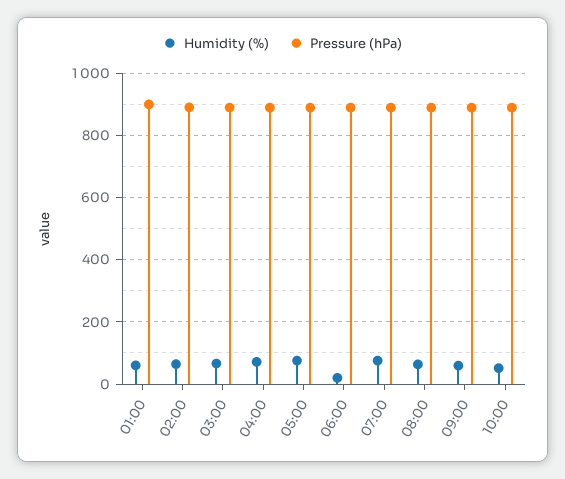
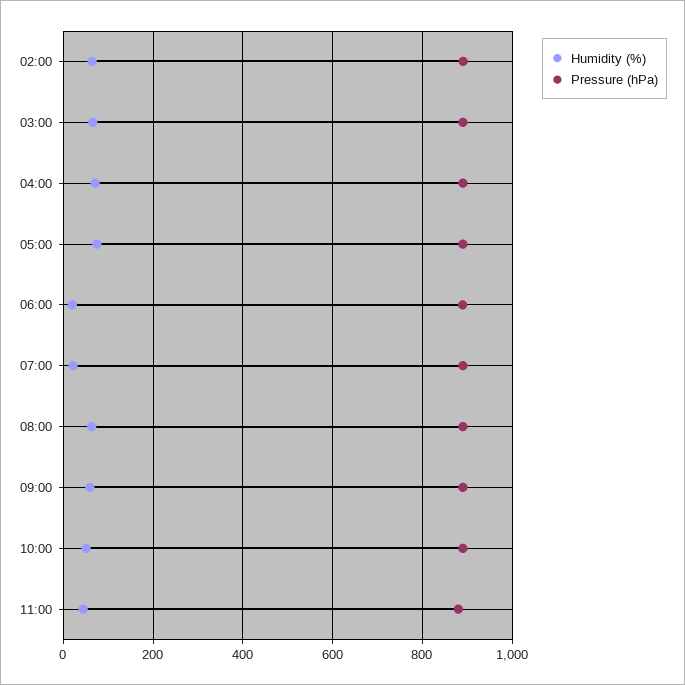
Humidity (%), 01:00: 60 -> none
Pressure (hPa), 01:00: 900 -> none
Humidity (%), 07:00: 80 -> 20
Humidity (%), 11:00: none -> 40
Pressure (hPa), 11:00: none -> 880

